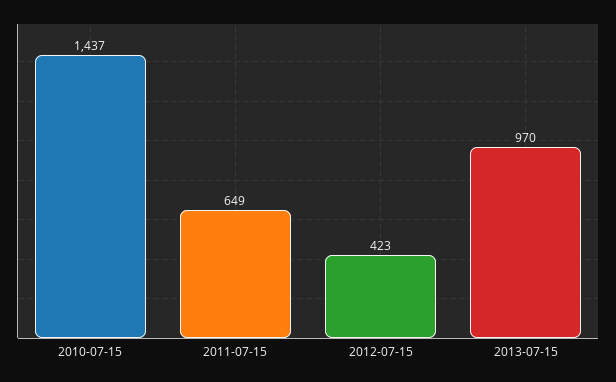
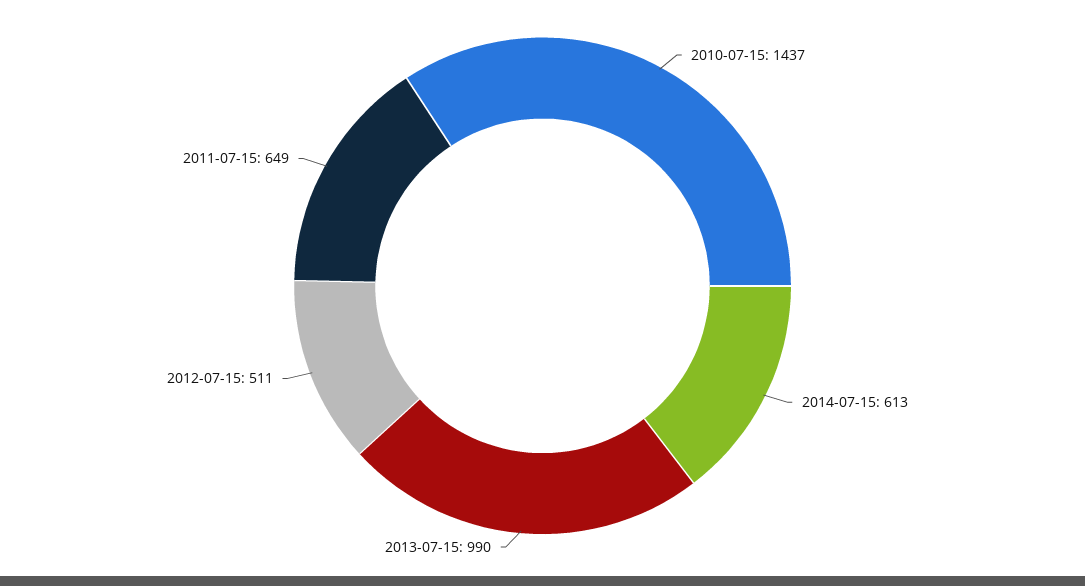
2012-07-15: 423 -> 511
2013-07-15: 970 -> 990
2014-07-15: none -> 613

